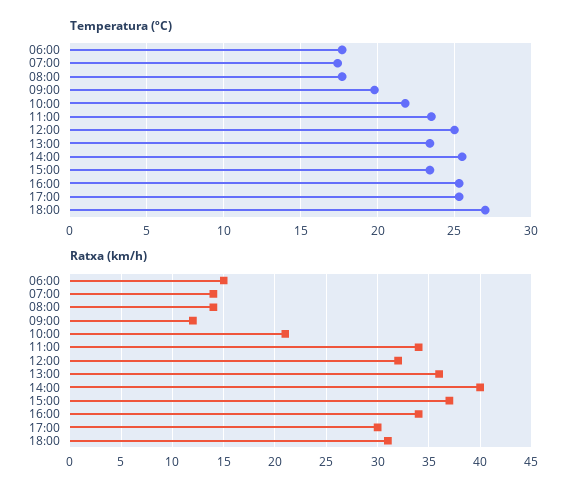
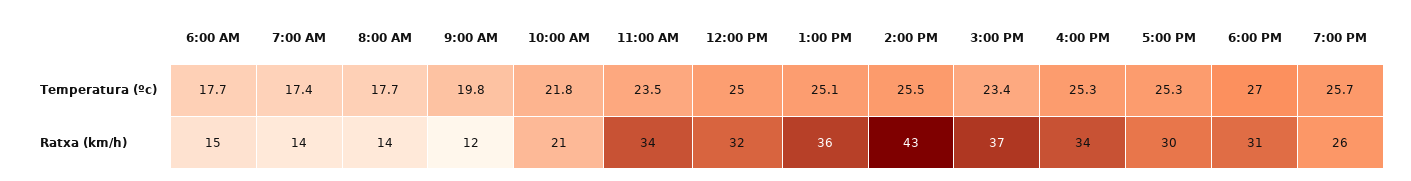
Temperatura (ºC), 13:00: 23.5 -> 25.1
Ratxa (km/h), 14:00: 40 -> 43
Temperatura (ºC), 7:00 PM: none -> 25.7
Ratxa (km/h), 7:00 PM: none -> 26

